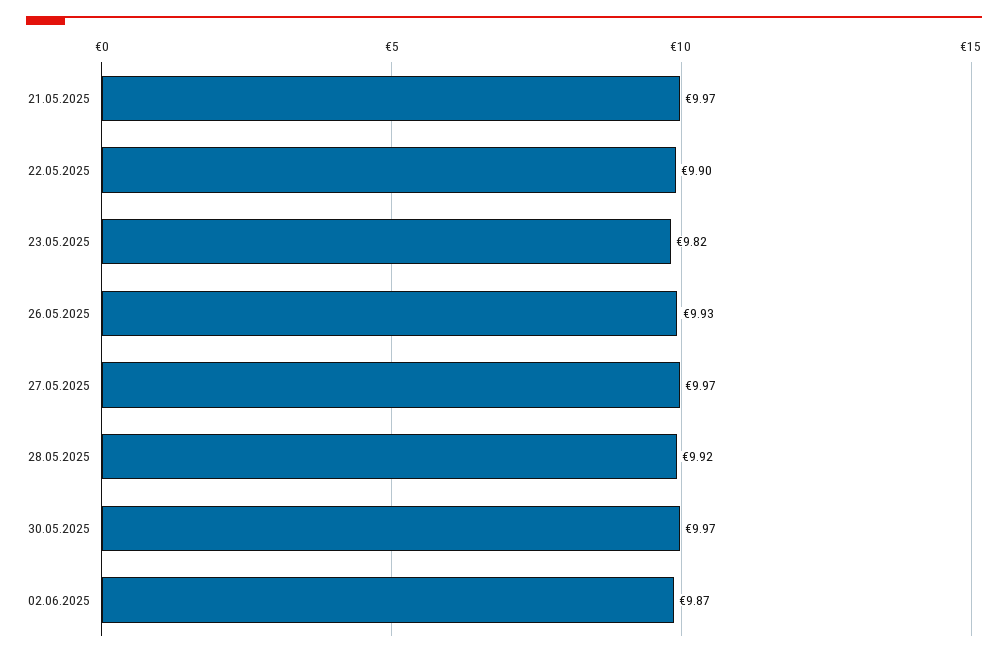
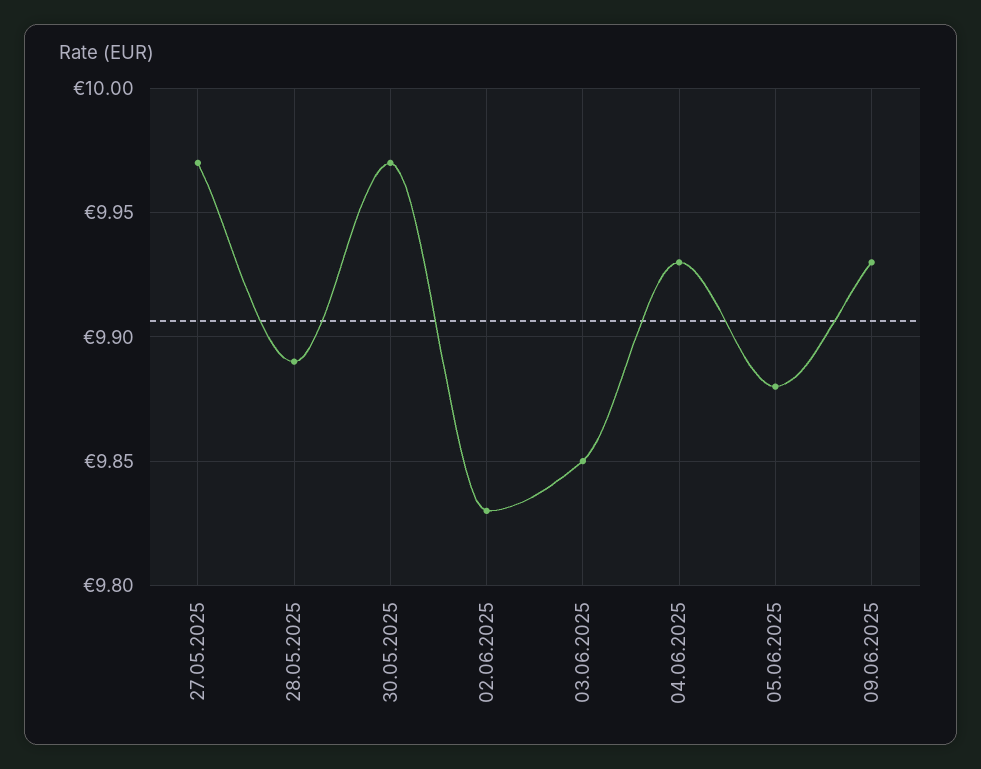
21.05.2025: 9.97 -> none
22.05.2025: 9.9 -> none
23.05.2025: 9.82 -> none
26.05.2025: 9.93 -> none
28.05.2025: 9.92 -> 9.89
02.06.2025: 9.87 -> 9.83
03.06.2025: none -> 9.85
04.06.2025: none -> 9.93
05.06.2025: none -> 9.88
09.06.2025: none -> 9.93

